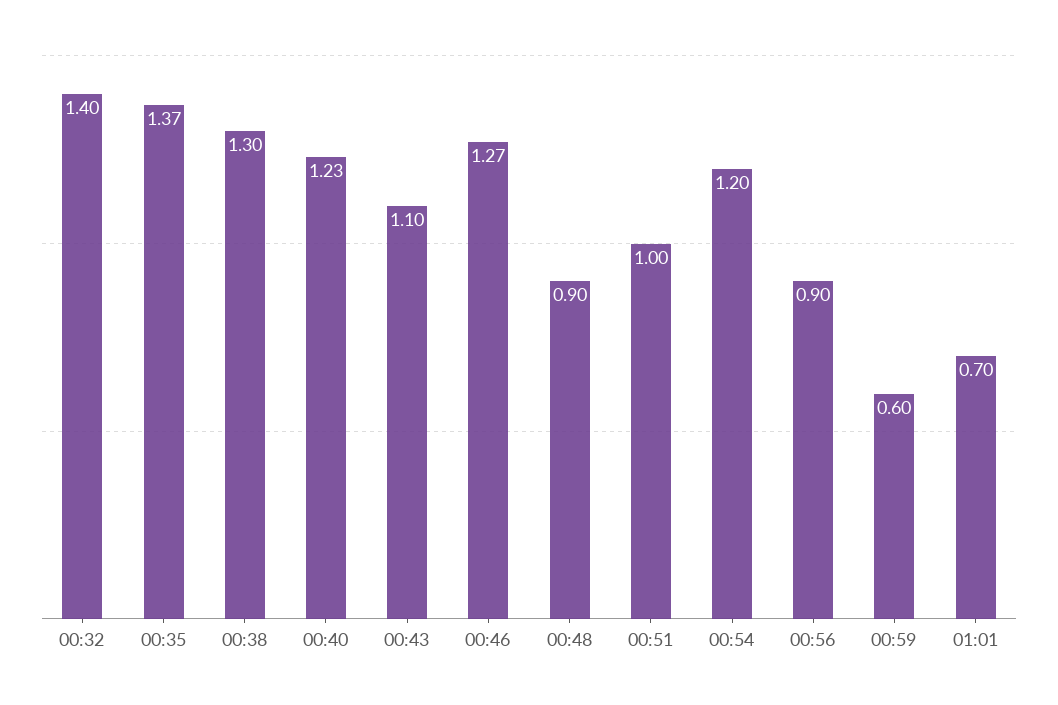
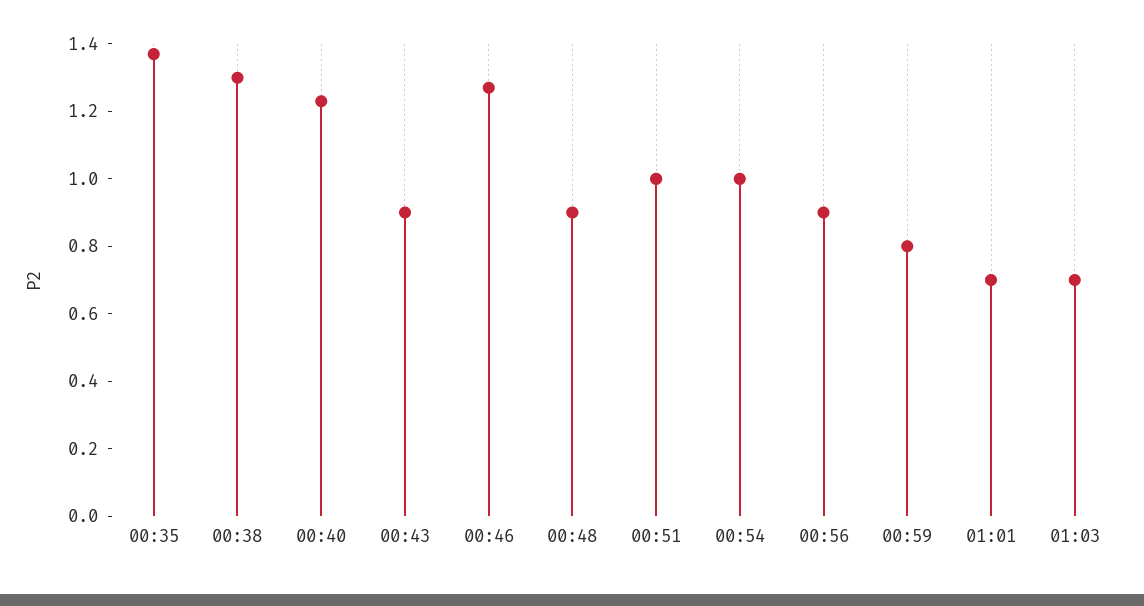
00:32: 1.4 -> none
00:43: 1.1 -> 0.9
00:54: 1.2 -> 1
00:59: 0.6 -> 0.8
01:03: none -> 0.7

